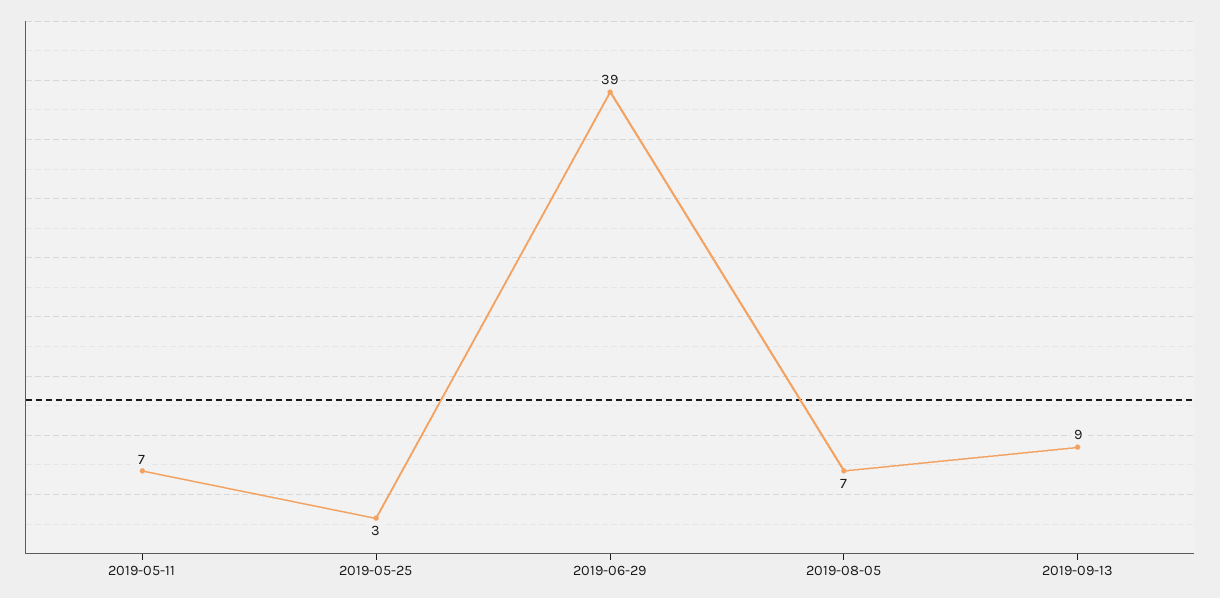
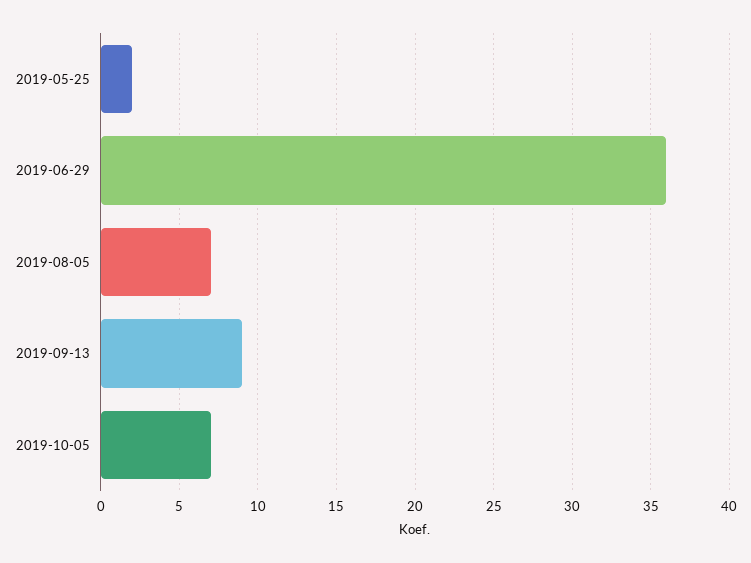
2019-05-11: 7 -> none
2019-05-25: 3 -> 2
2019-06-29: 39 -> 36
2019-10-05: none -> 7

